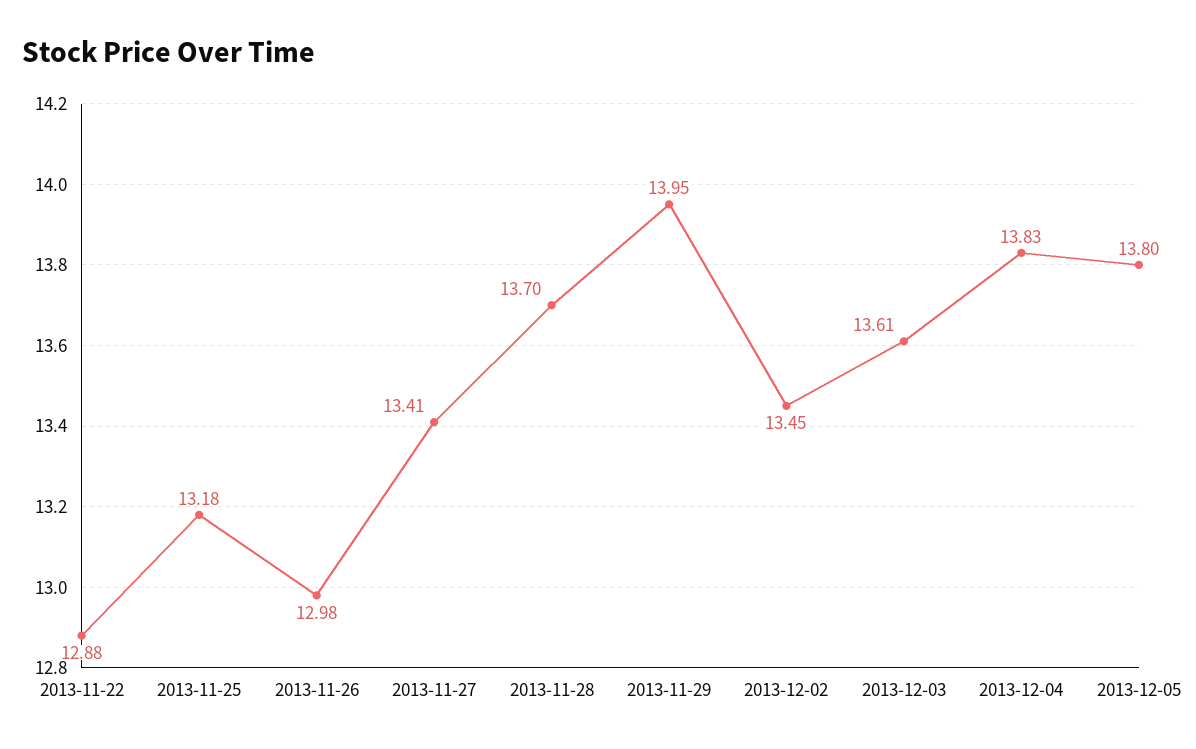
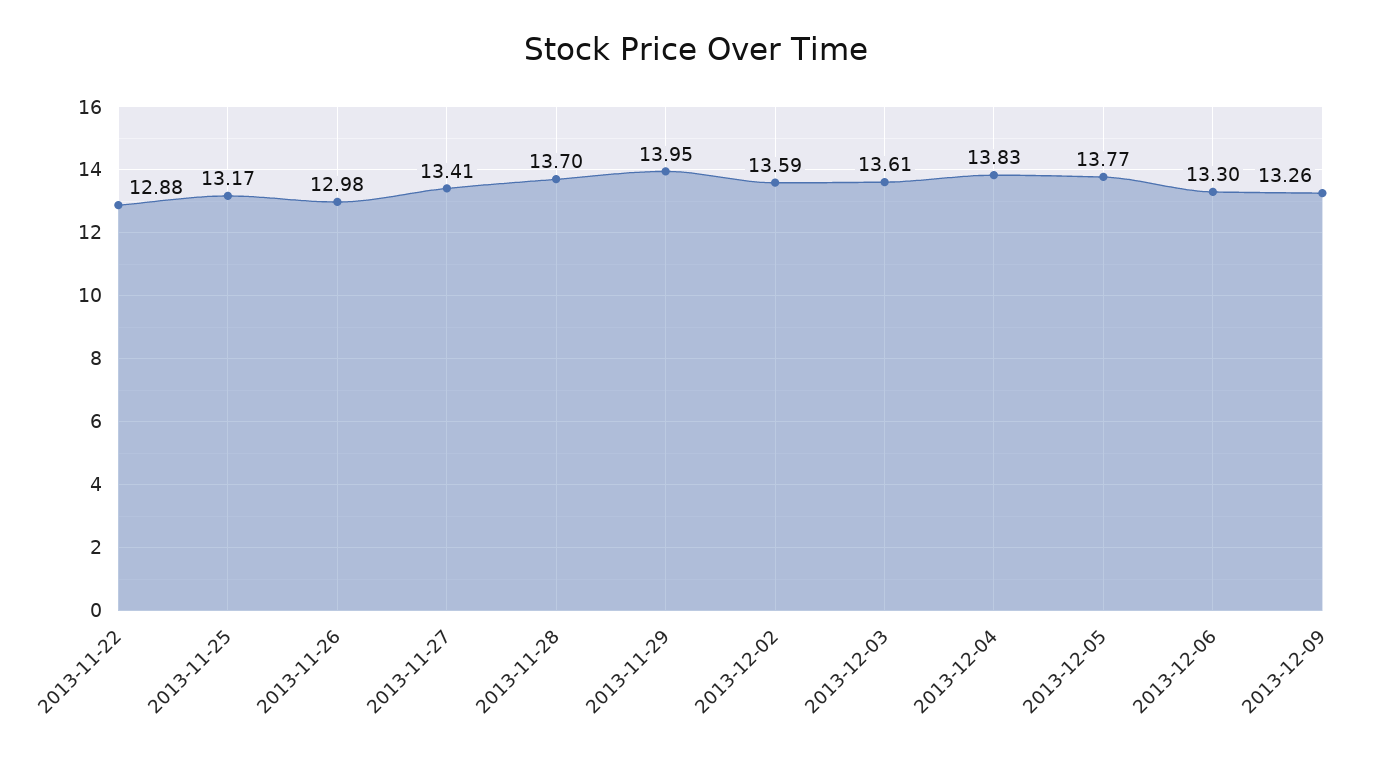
2013-11-25: 13.18 -> 13.17
2013-12-02: 13.45 -> 13.59
2013-12-05: 13.8 -> 13.77
2013-12-06: none -> 13.3
2013-12-09: none -> 13.26

